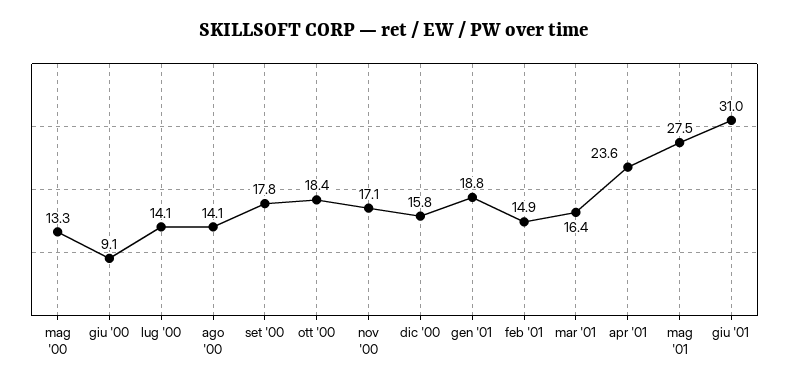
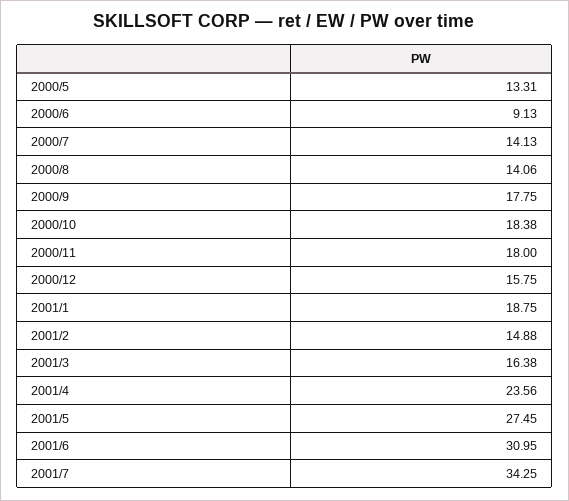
nov '00: 17.1 -> 18
2001/7: none -> 34.25

